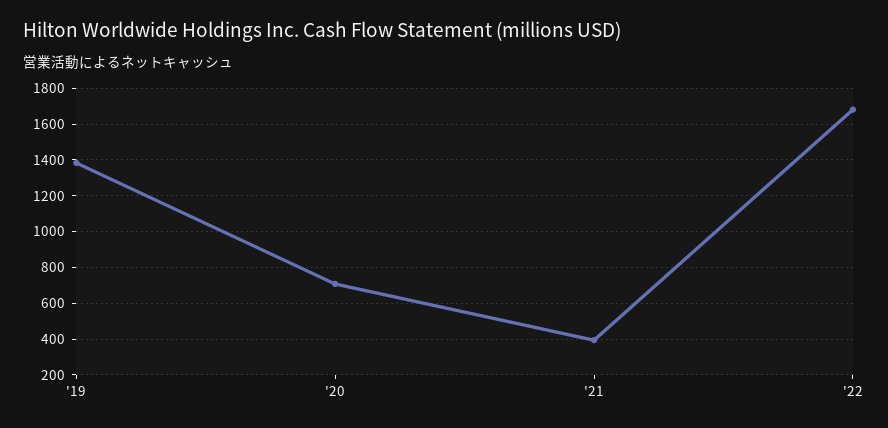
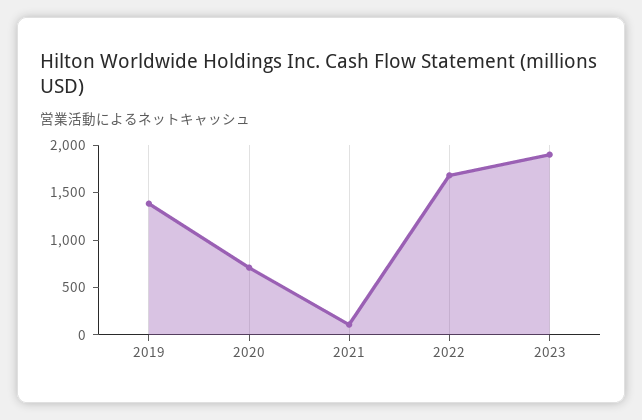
'21: 400 -> 100
2023: none -> 1900

